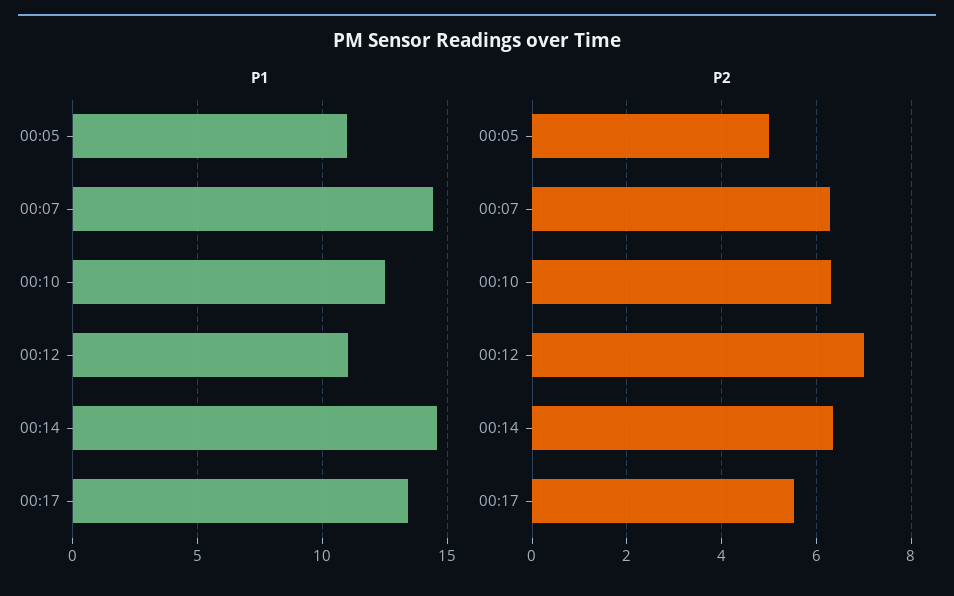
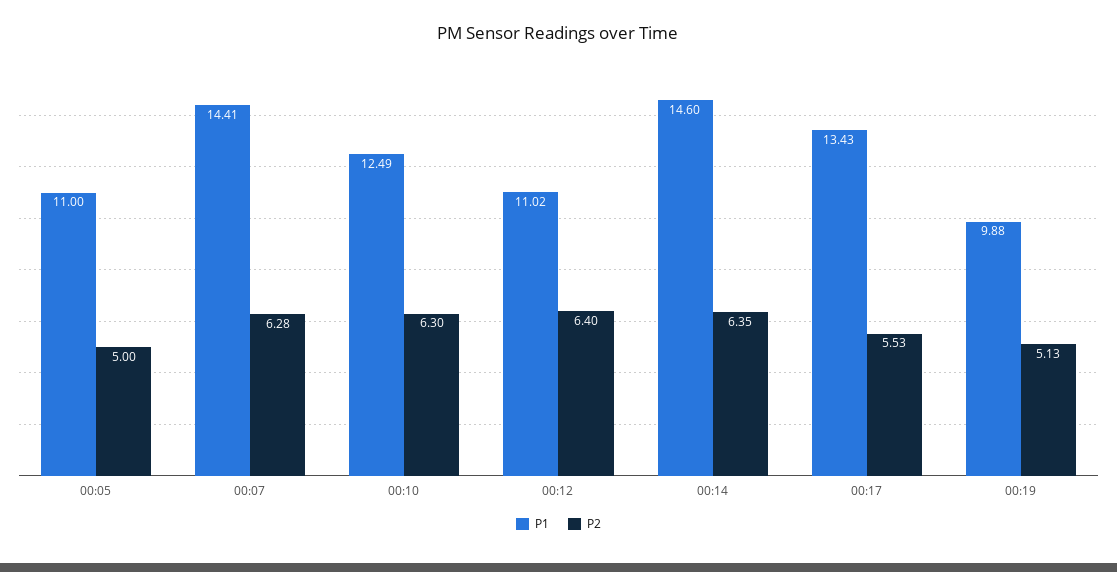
P2, 00:12: 7 -> 6.4
P1, 00:19: none -> 9.88
P2, 00:19: none -> 5.13

